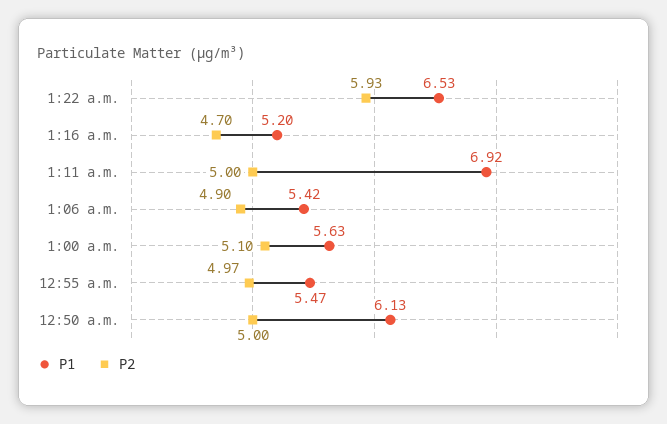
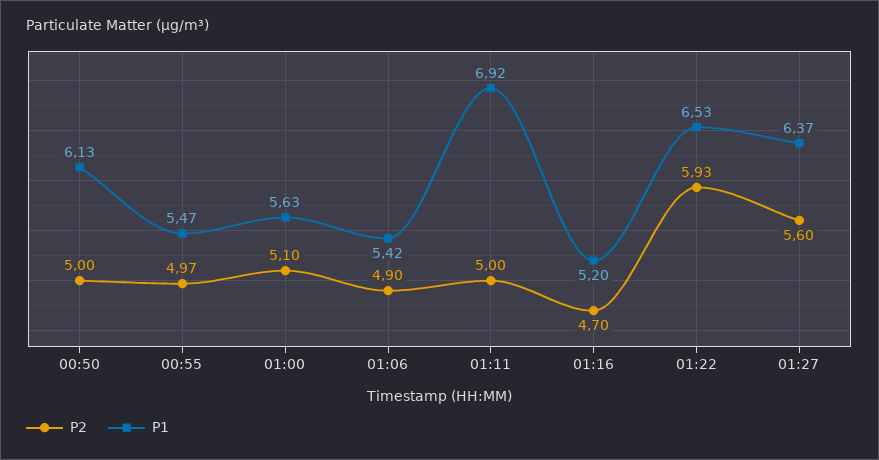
P2, 01:27: none -> 5.6
P1, 01:27: none -> 6.37

